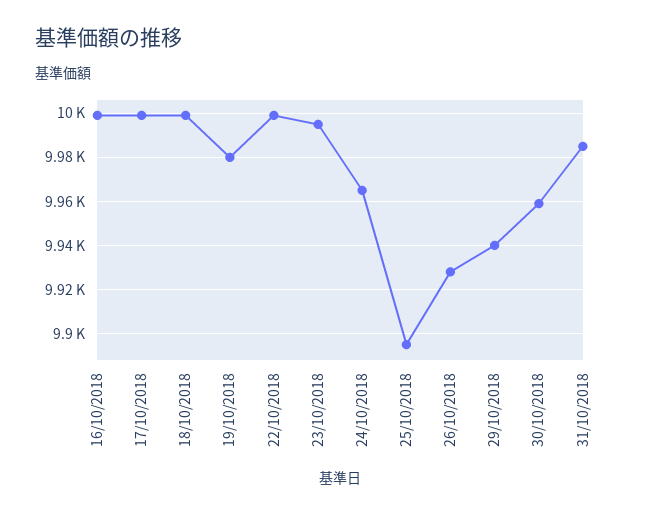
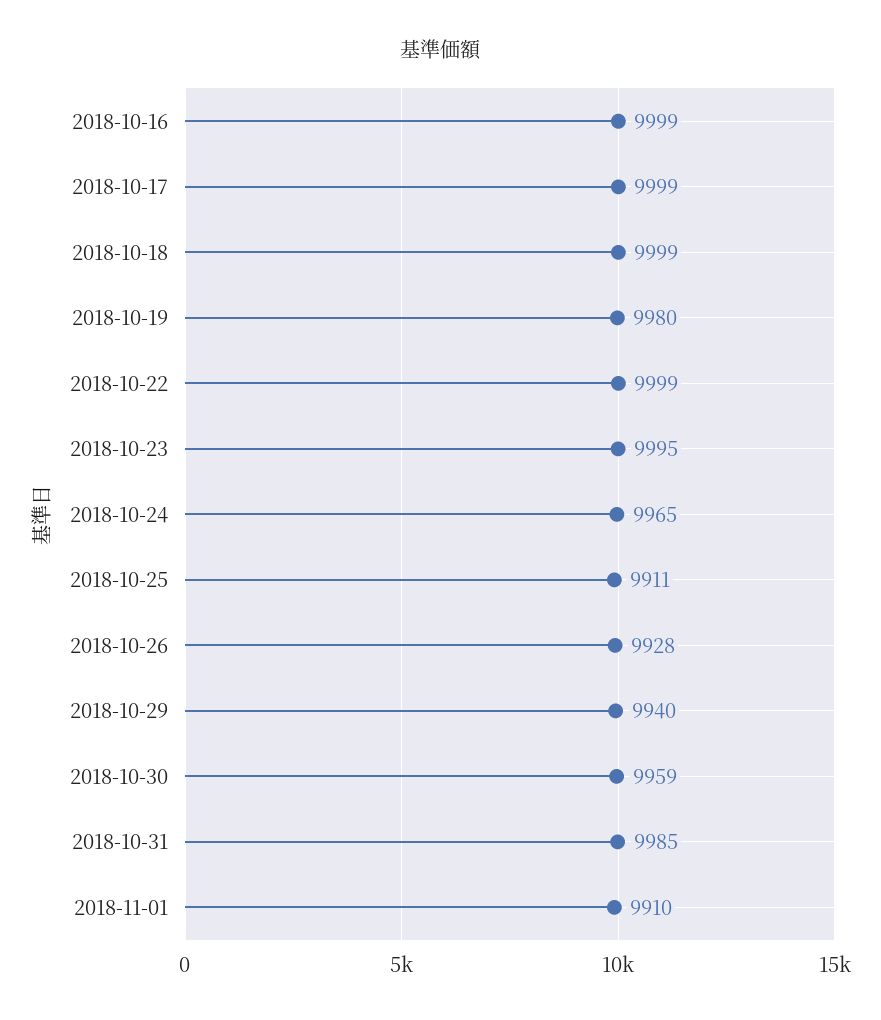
25/10/2018: 9895 -> 9911
2018-11-01: none -> 9910

